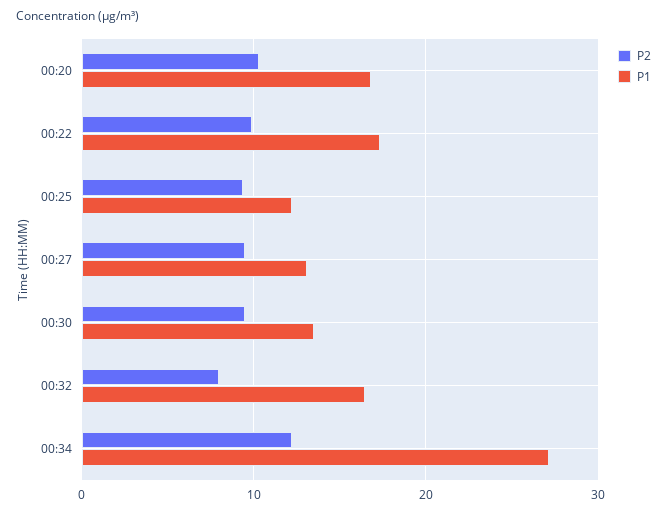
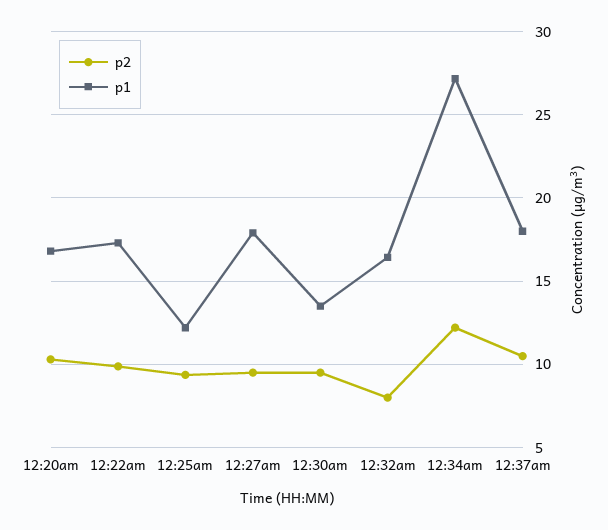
P1, 00:27: 13 -> 18
P2, 12:37am: none -> 10.5
P1, 12:37am: none -> 18

